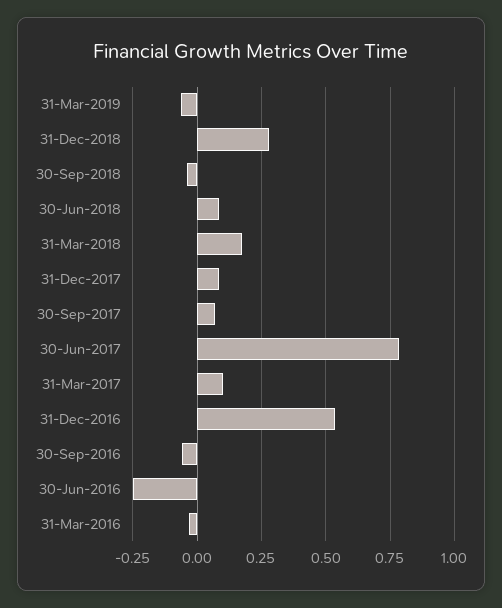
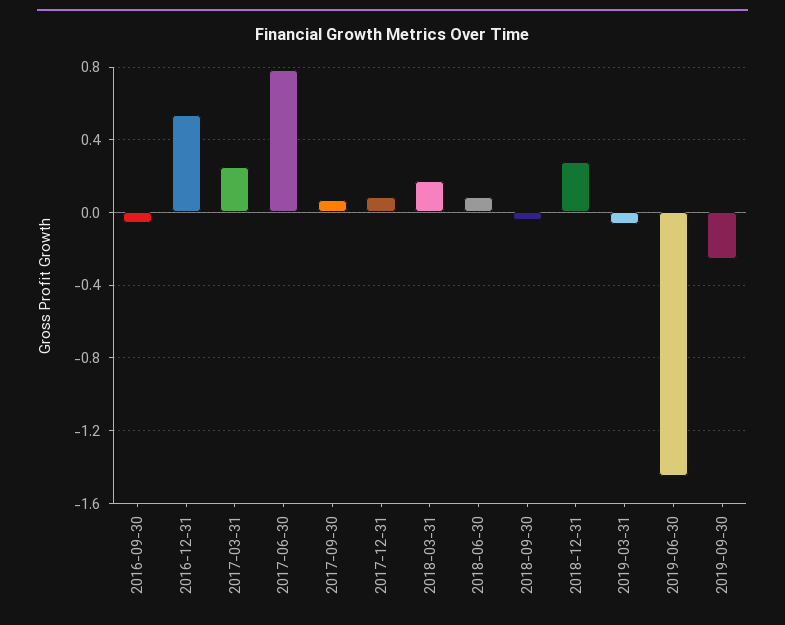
31-Mar-2017: 0.1 -> 0.25
30-Jun-2016: -0.25 -> none
31-Mar-2016: -0.025 -> none
2019-06-30: none -> -1.45
2019-09-30: none -> -0.25

